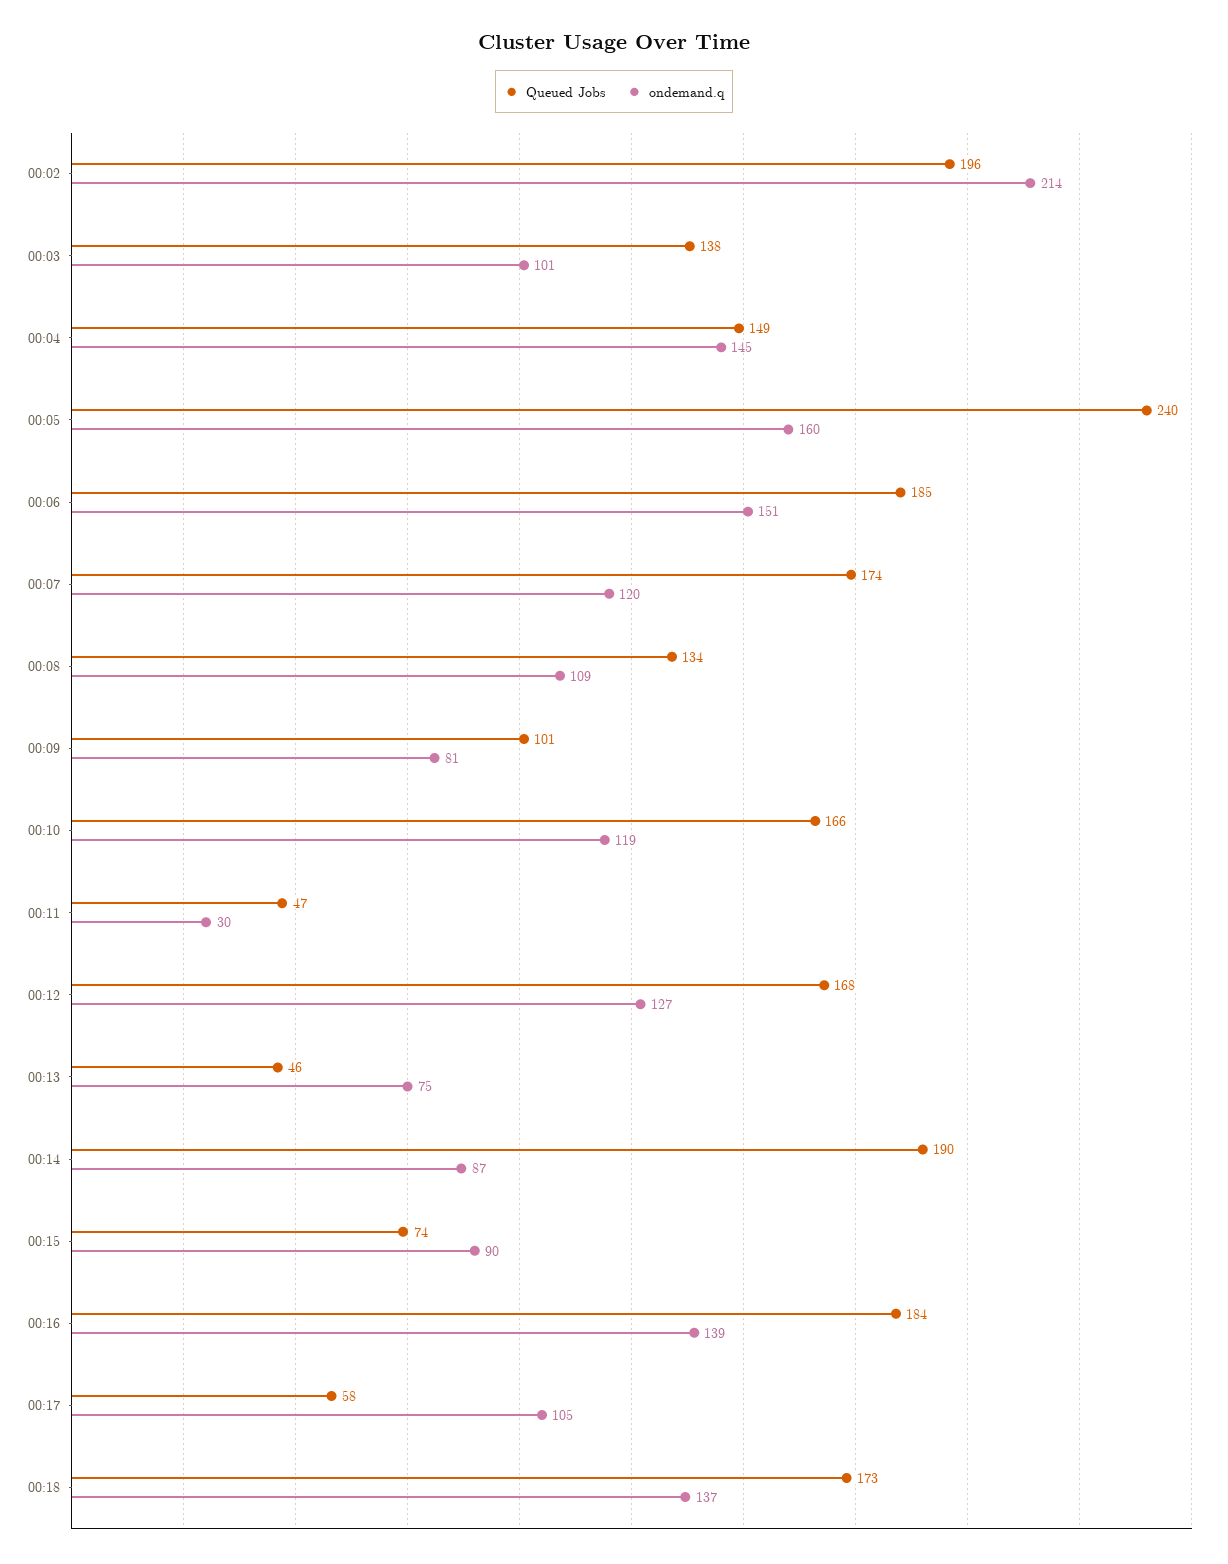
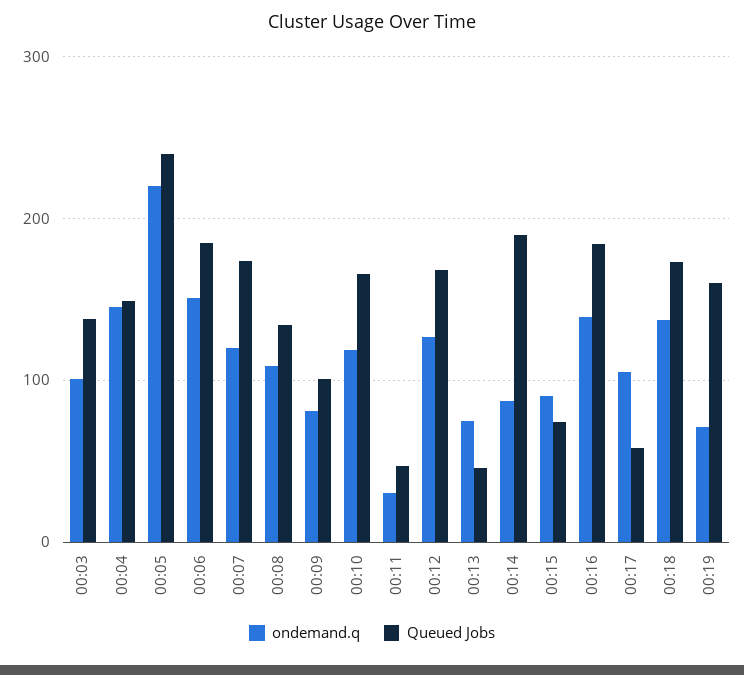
Queued Jobs, 00:02: 196 -> none
ondemand.q, 00:02: 214 -> none
ondemand.q, 00:05: 160 -> 220
ondemand.q, 00:19: none -> 70
Queued Jobs, 00:19: none -> 160

